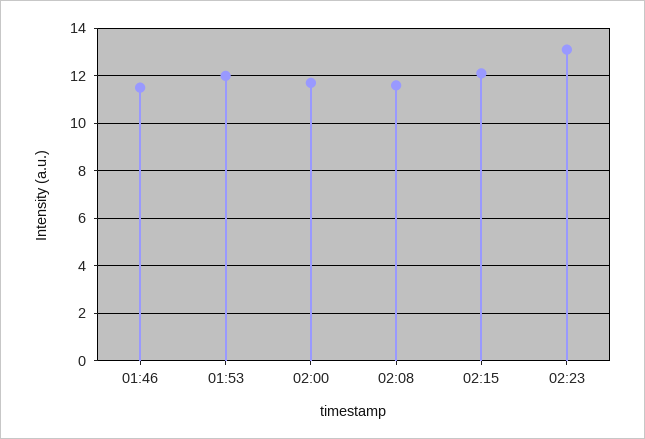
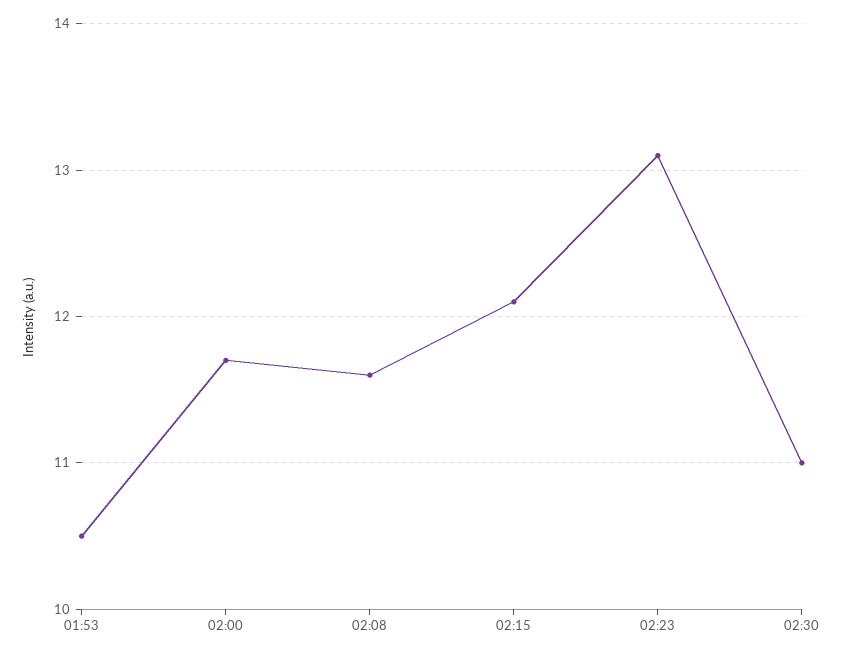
01:46: 11.5 -> none
01:53: 12 -> 10.5
02:30: none -> 11

